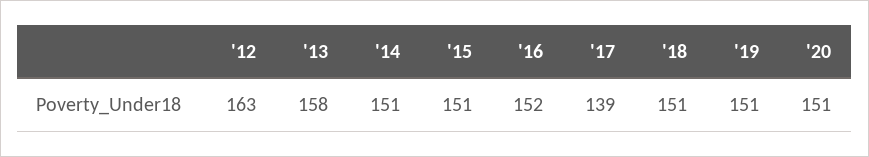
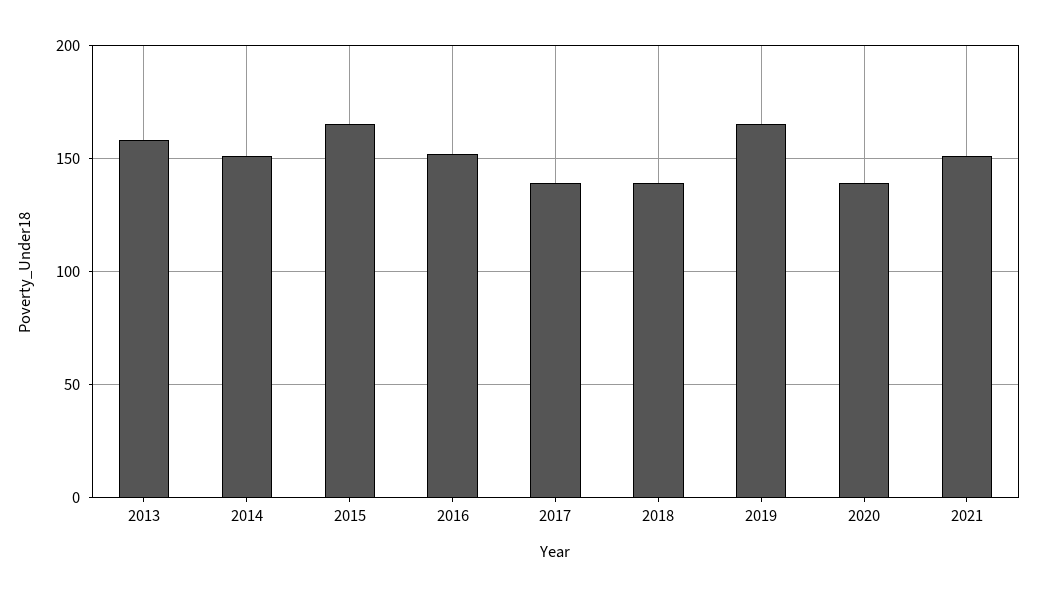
'12: 163 -> none
'15: 151 -> 165
'18: 151 -> 140
'19: 151 -> 165
'20: 151 -> 140
2021: none -> 150

